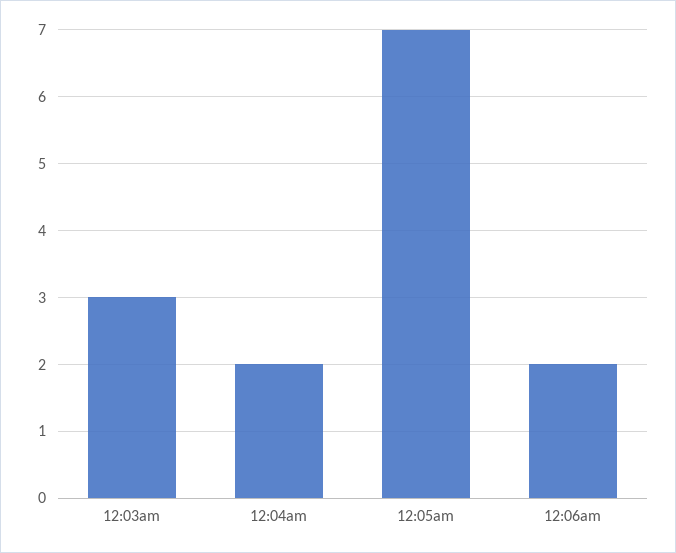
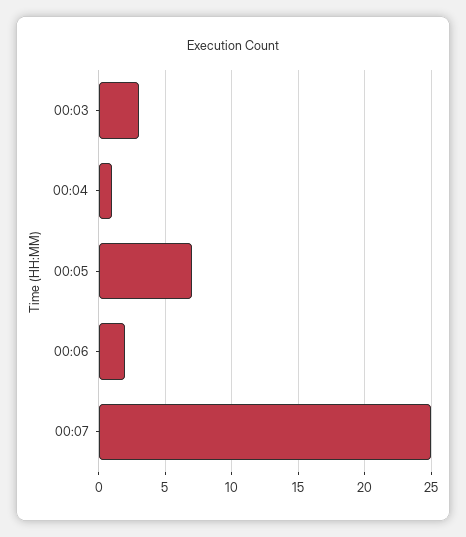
12:04am: 2 -> 1
00:07: none -> 25

